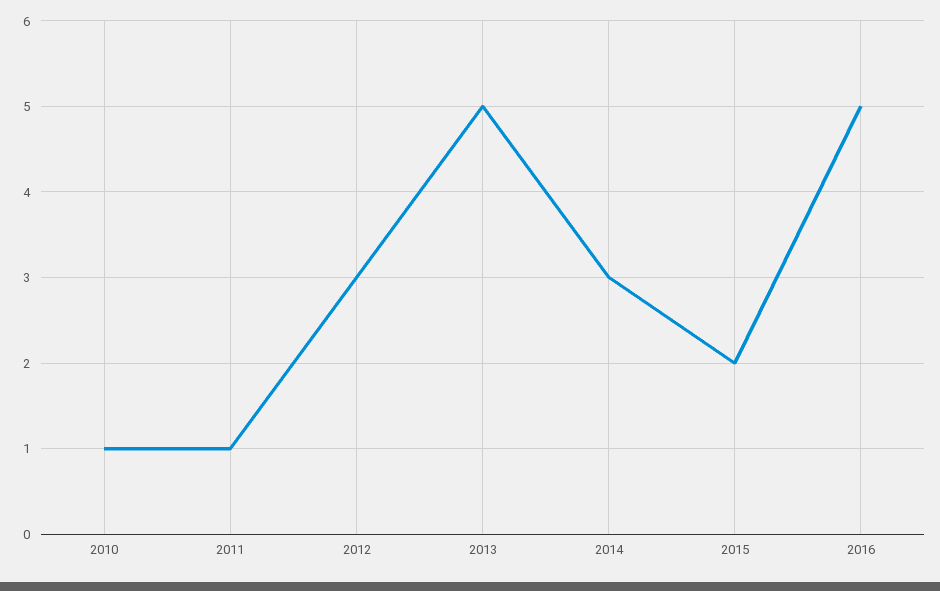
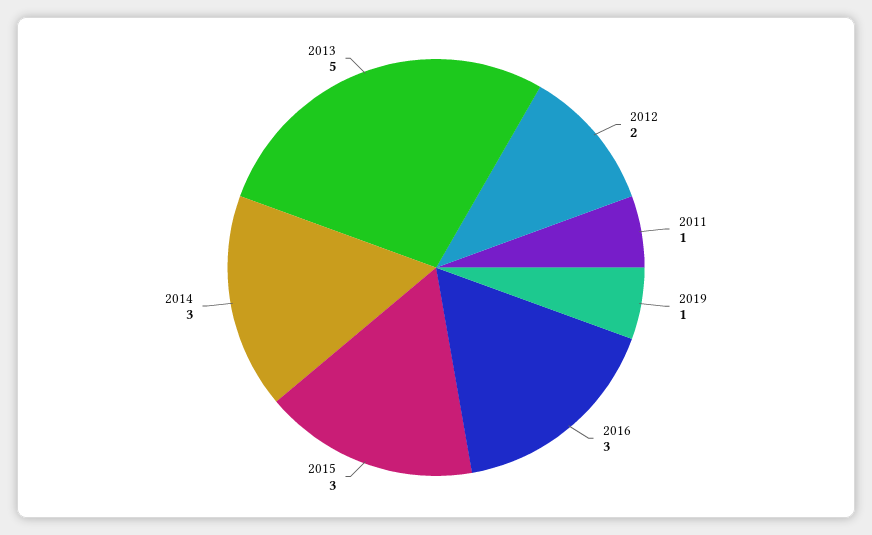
2010: 1 -> none
2012: 3 -> 2
2015: 2 -> 3
2016: 5 -> 3
2019: none -> 1

